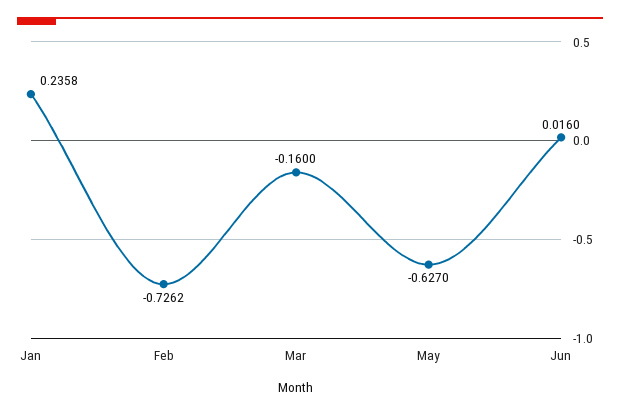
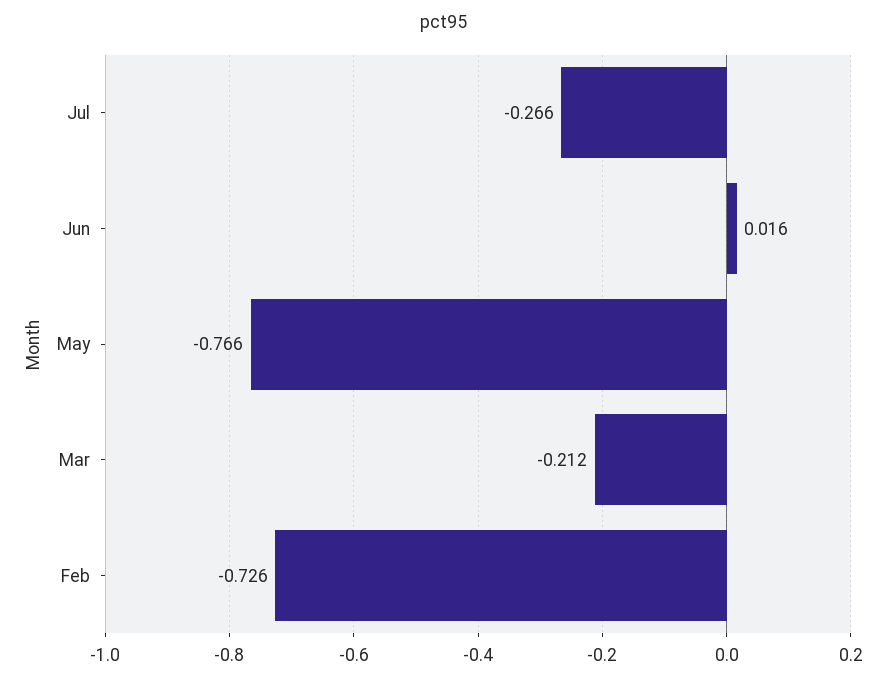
Jan: 0.2358 -> none
Mar: -0.16 -> -0.212
May: -0.627 -> -0.766
Jul: none -> -0.266

